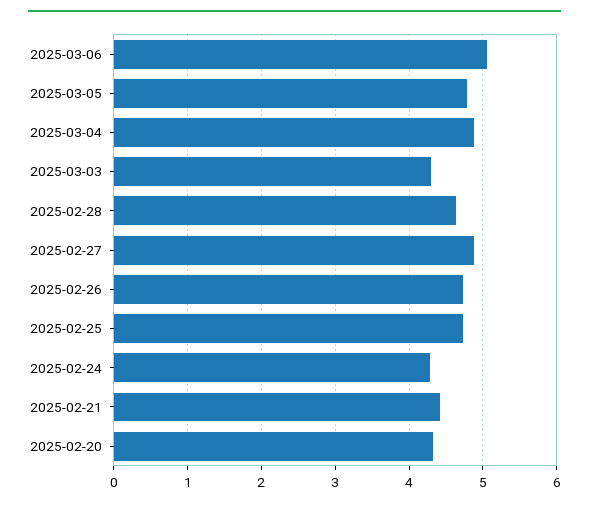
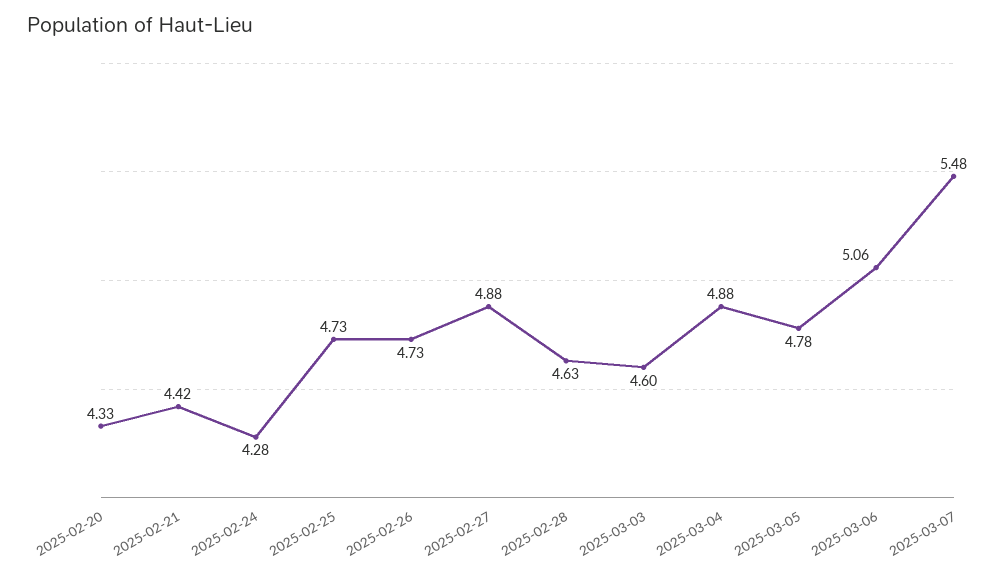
2025-03-03: 4.3 -> 4.6
2025-03-07: none -> 5.48

